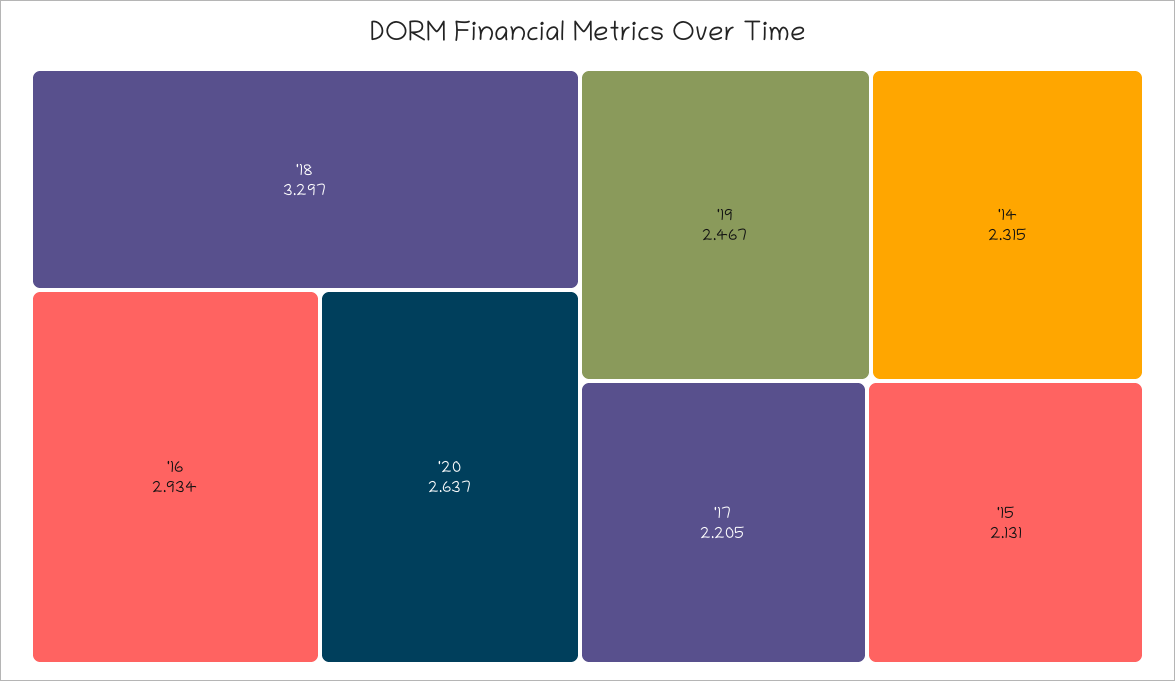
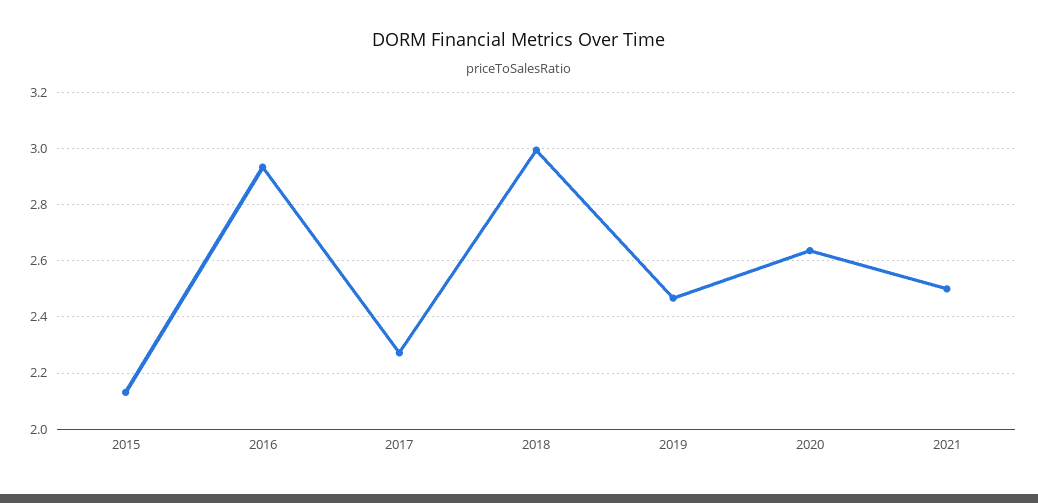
'18: 3.297 -> 3
'14: 2.315 -> none
'17: 2.205 -> 2.275
2021: none -> 2.5

